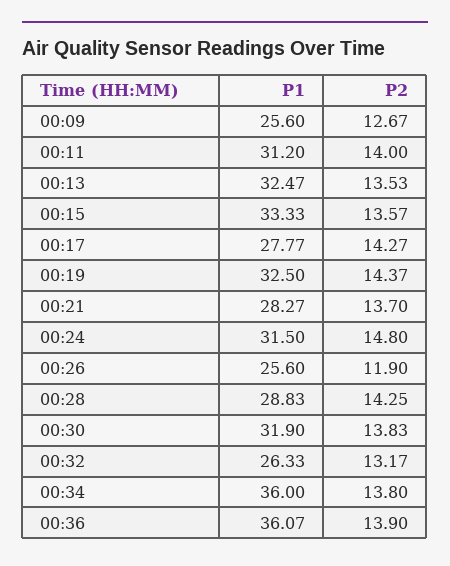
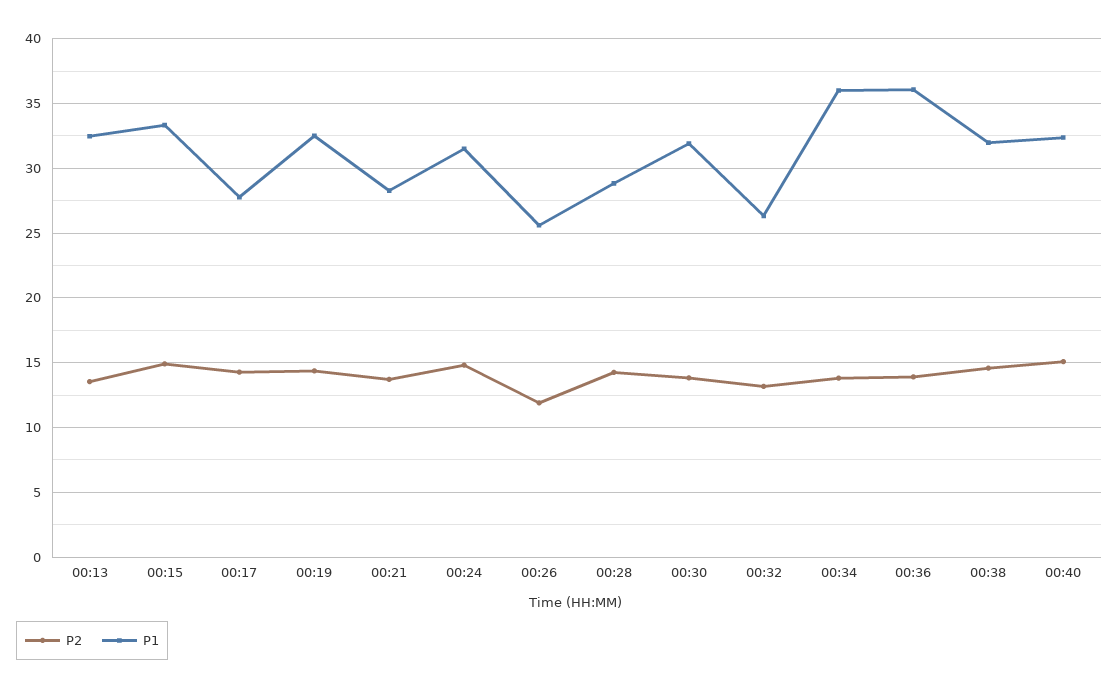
P1, 00:09: 25.6 -> none
P2, 00:09: 12.67 -> none
P1, 00:11: 31.2 -> none
P2, 00:11: 14 -> none
P2, 00:15: 13.57 -> 15
P2, 00:38: none -> 14.5
P1, 00:38: none -> 32
P2, 00:40: none -> 15
P1, 00:40: none -> 32.5

